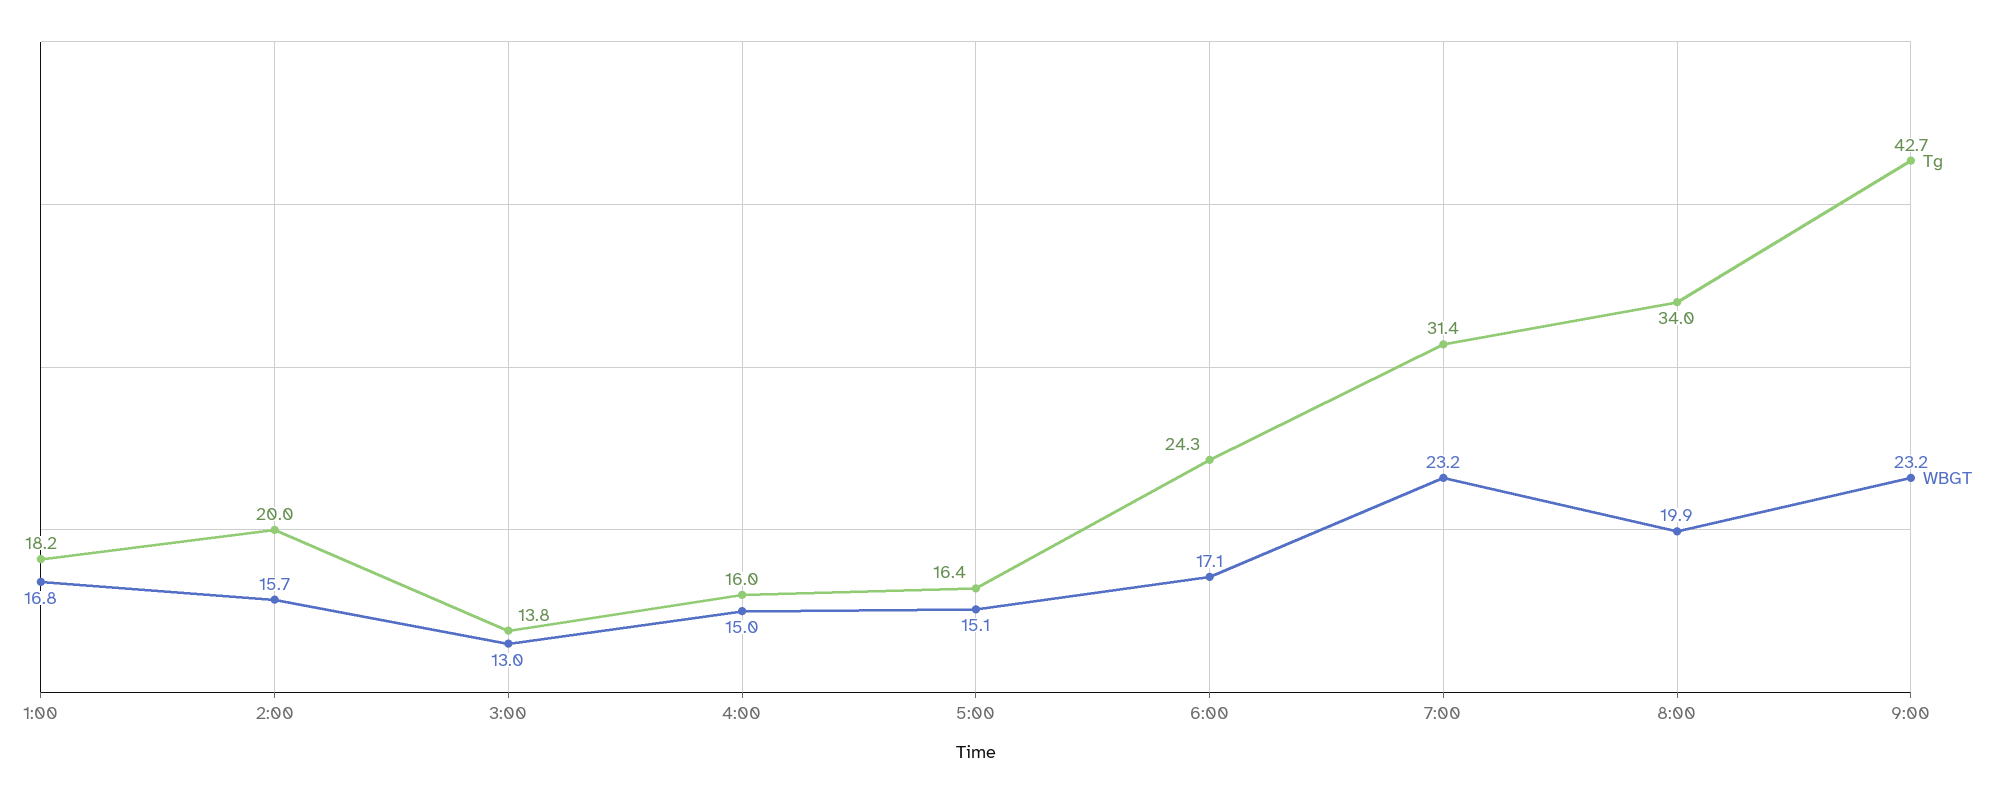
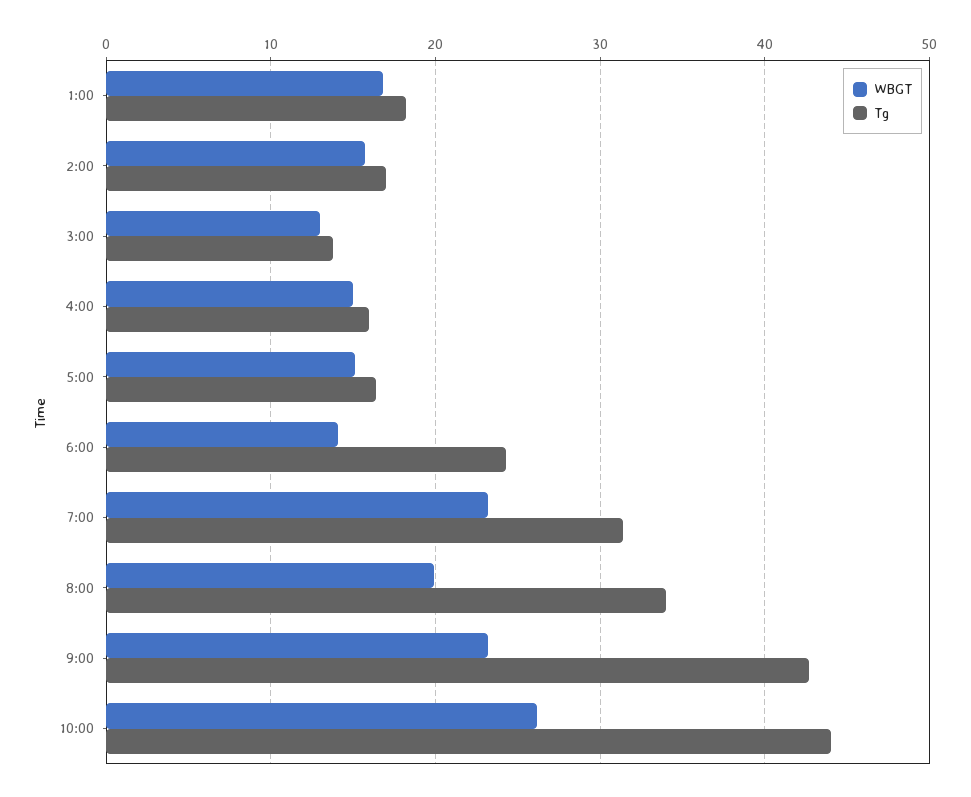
Tg, 2:00: 20 -> 17
WBGT, 6:00: 17.1 -> 14
WBGT, 10:00: none -> 26
Tg, 10:00: none -> 44

